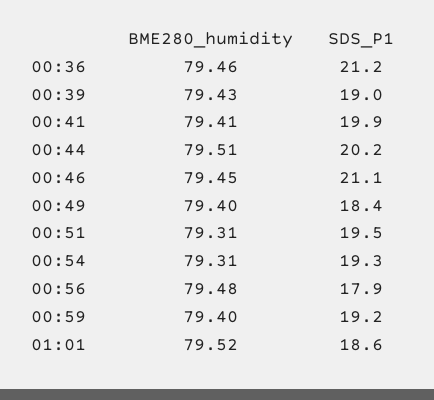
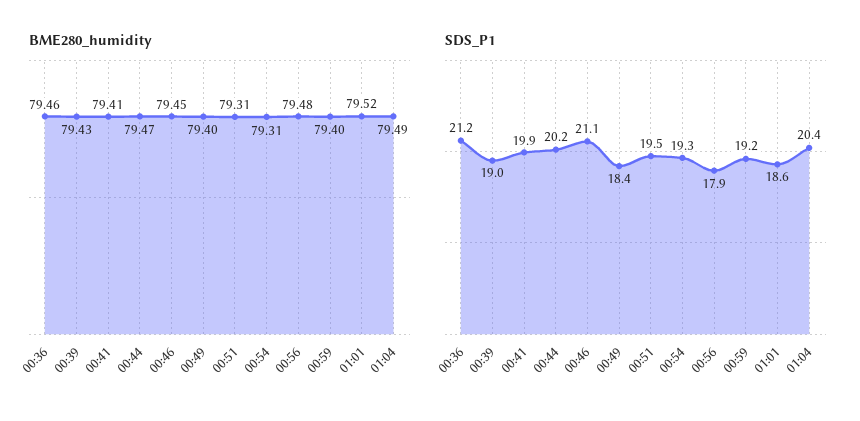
BME280_humidity, 00:44: 79.51 -> 79.47
BME280_humidity, 01:04: none -> 79.49
SDS_P1, 01:04: none -> 20.4

